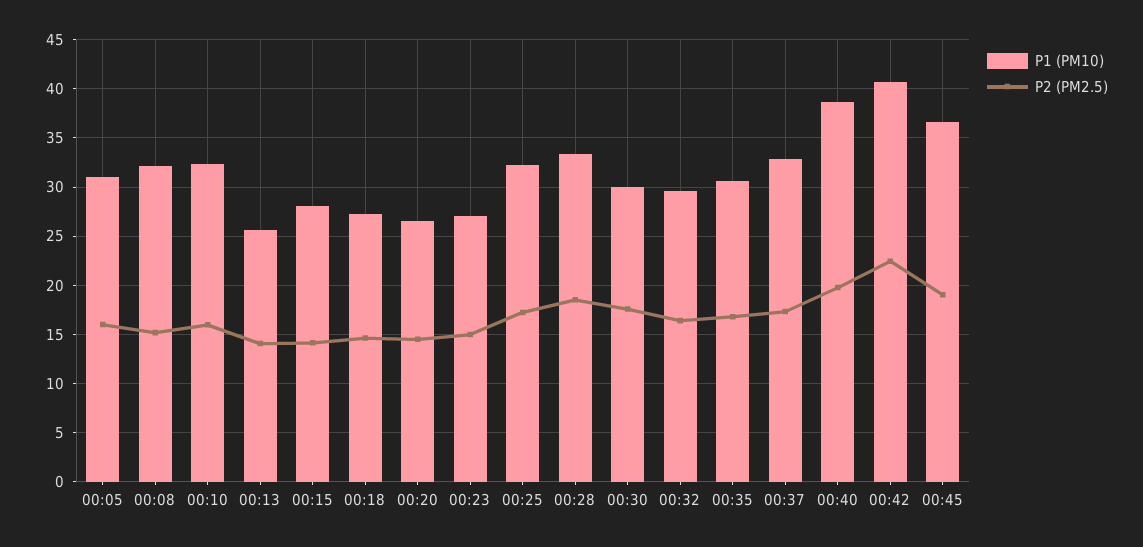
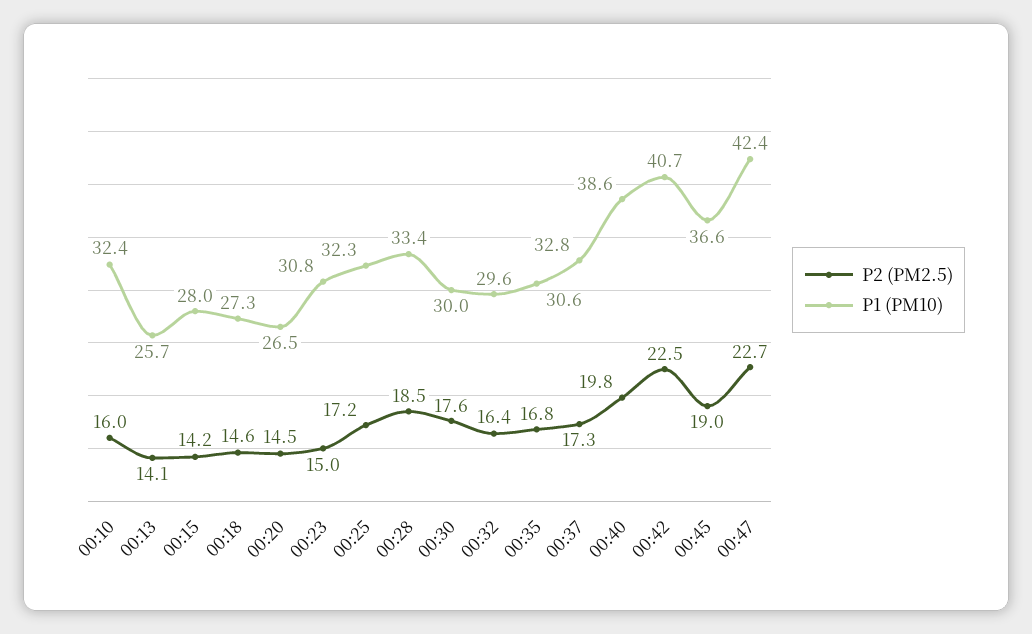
P1 (PM10), 00:05: 31 -> none
P2 (PM2.5), 00:05: 16 -> none
P1 (PM10), 00:08: 32 -> none
P2 (PM2.5), 00:08: 15 -> none
P1 (PM10), 00:23: 27 -> 30.8
P2 (PM2.5), 00:47: none -> 22.7
P1 (PM10), 00:47: none -> 42.4

